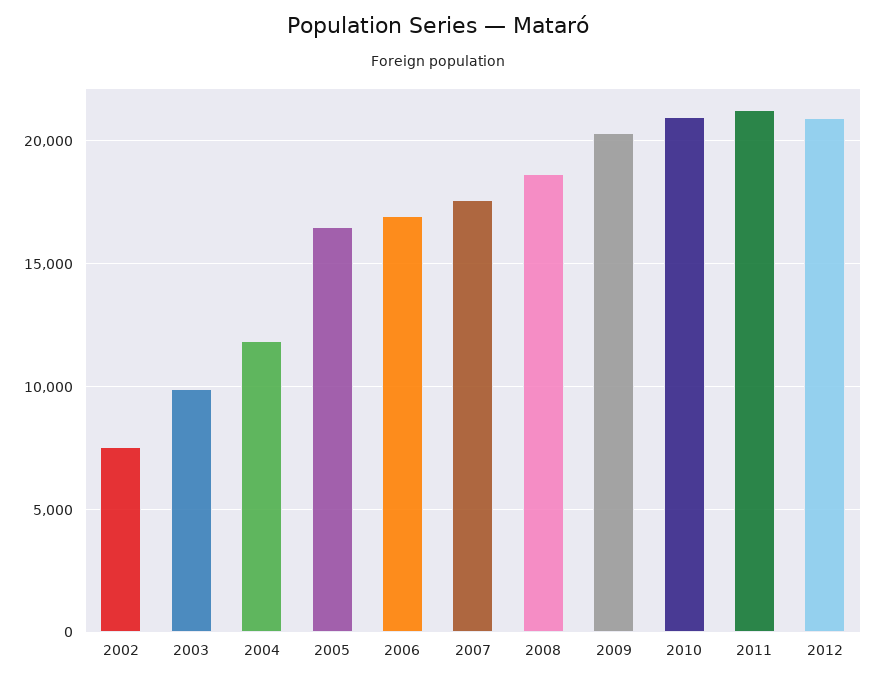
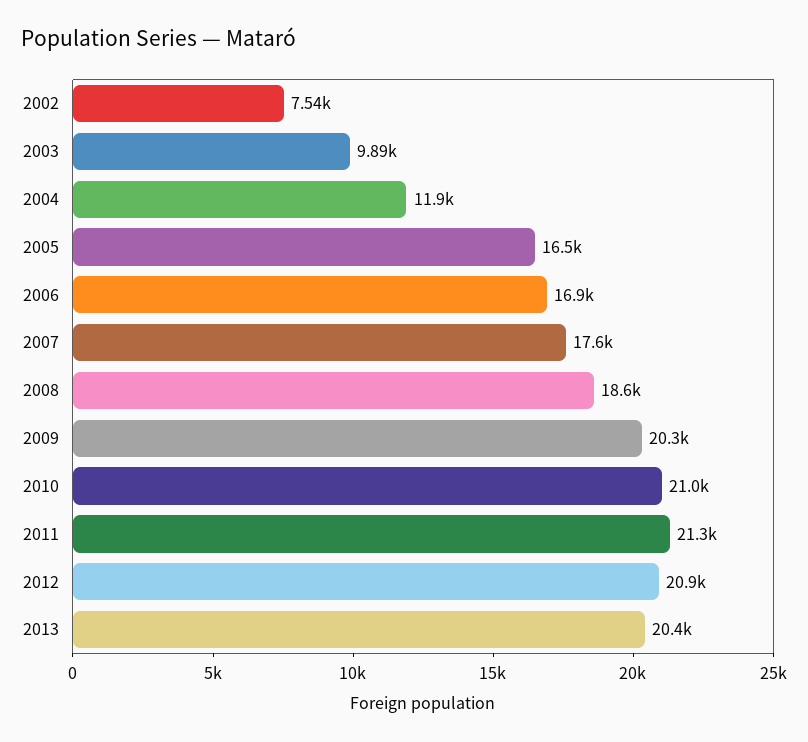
2013: none -> 20400

